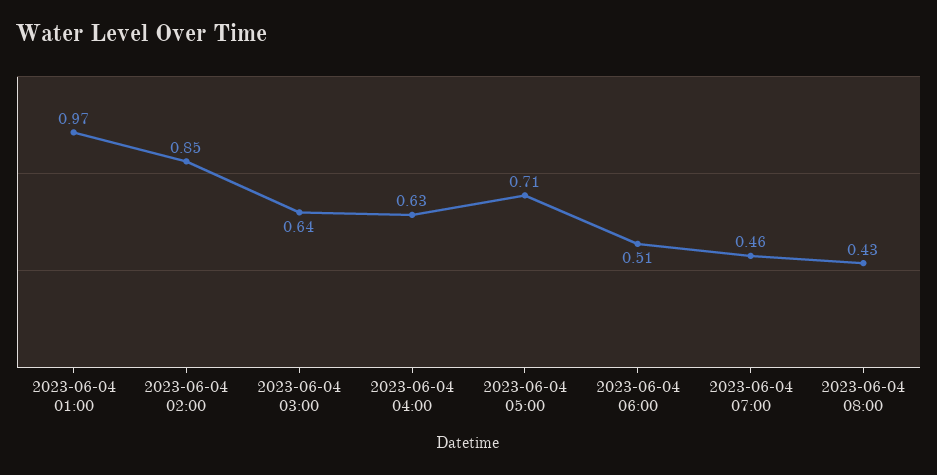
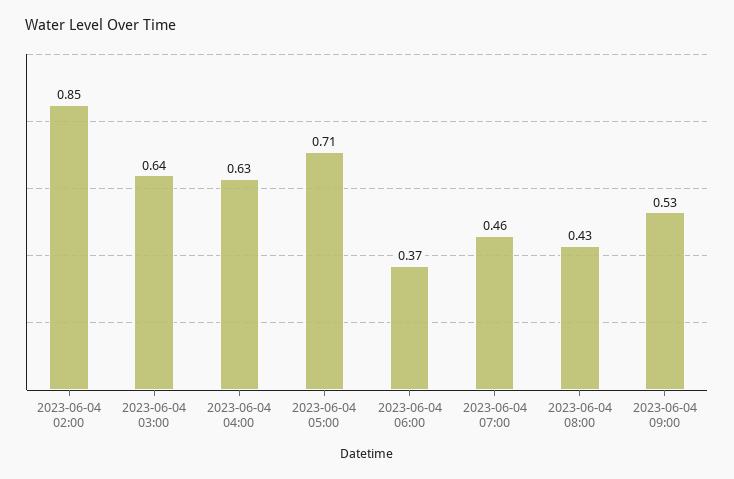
2023-06-04 01:00: 0.97 -> none
2023-06-04 06:00: 0.51 -> 0.37
2023-06-04 09:00: none -> 0.53

